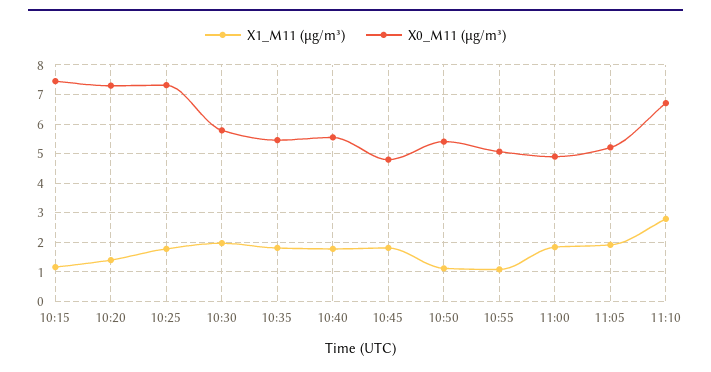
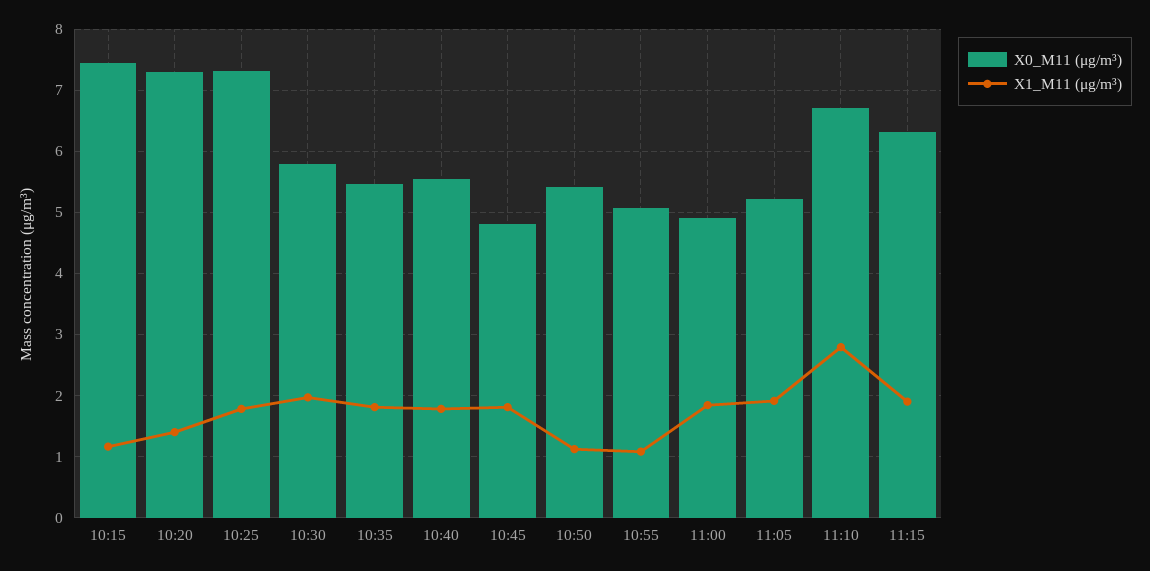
X0_M11 (μg/m³), 11:15: none -> 6.3
X1_M11 (μg/m³), 11:15: none -> 1.9

